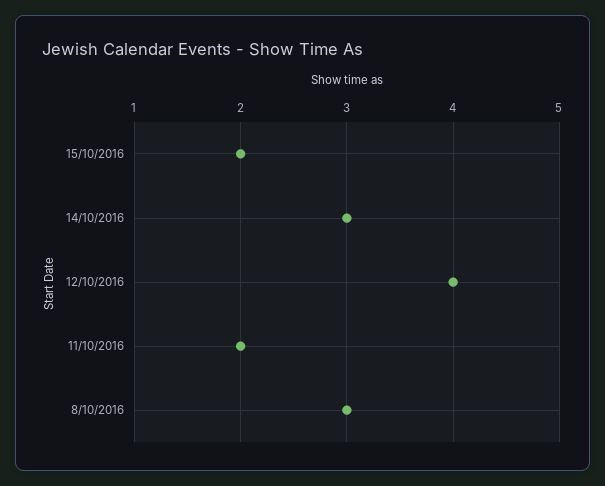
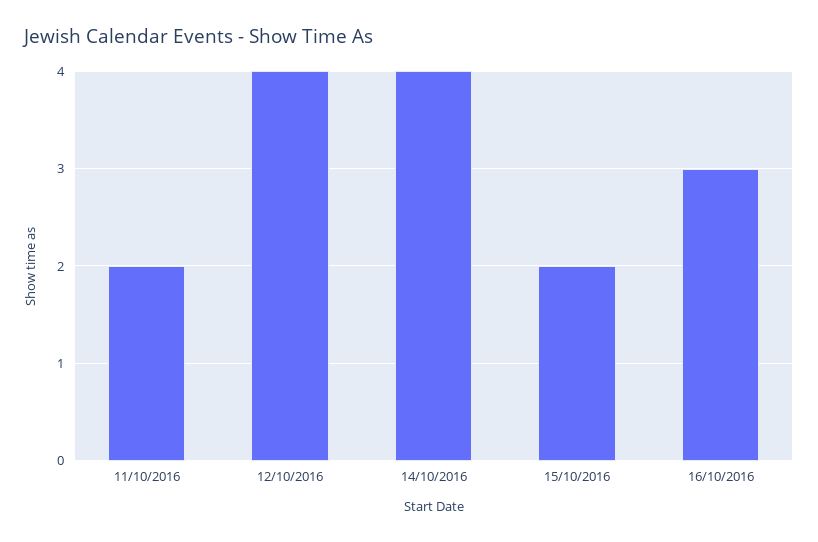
14/10/2016: 3 -> 4
8/10/2016: 3 -> none
16/10/2016: none -> 3

